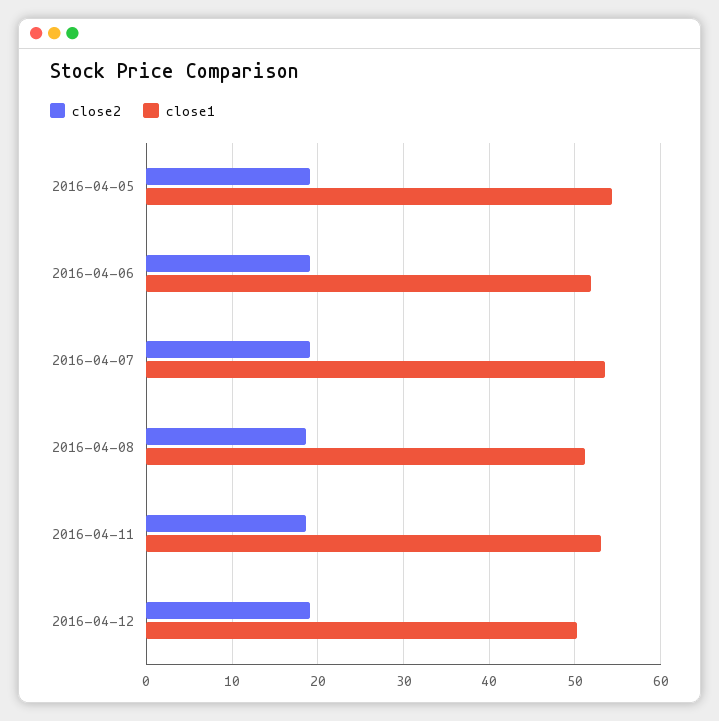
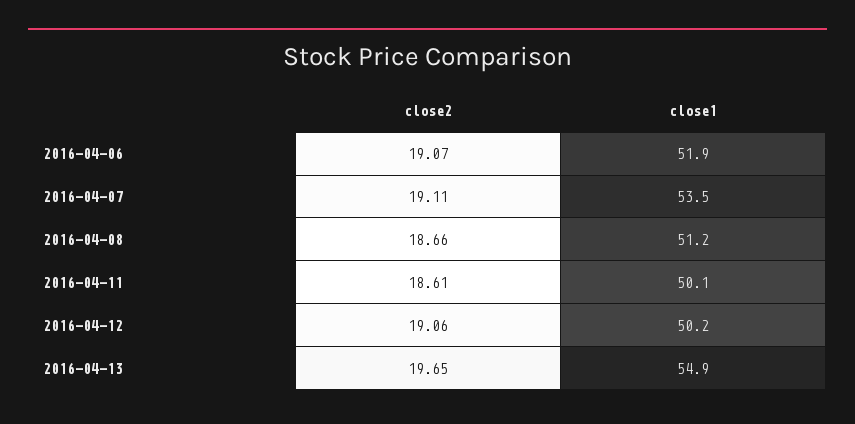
close2, 2016-04-05: 19 -> none
close1, 2016-04-05: 54 -> none
close1, 2016-04-11: 53 -> 50.1
close2, 2016-04-13: none -> 19.65
close1, 2016-04-13: none -> 54.9

